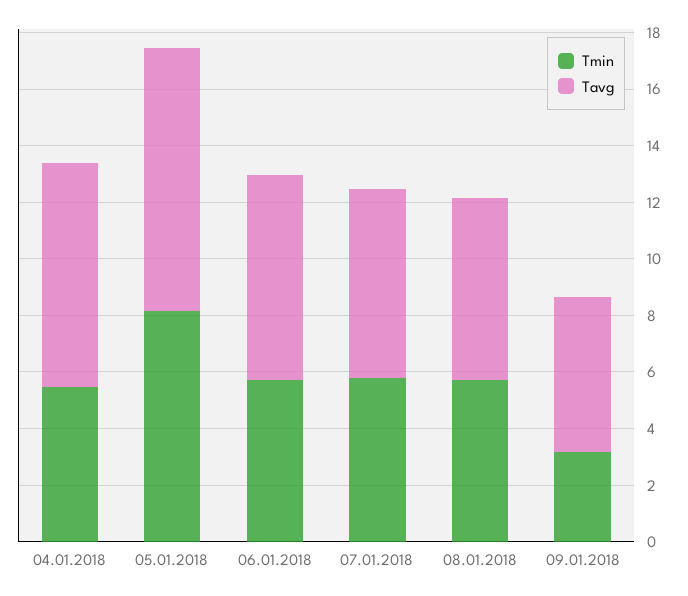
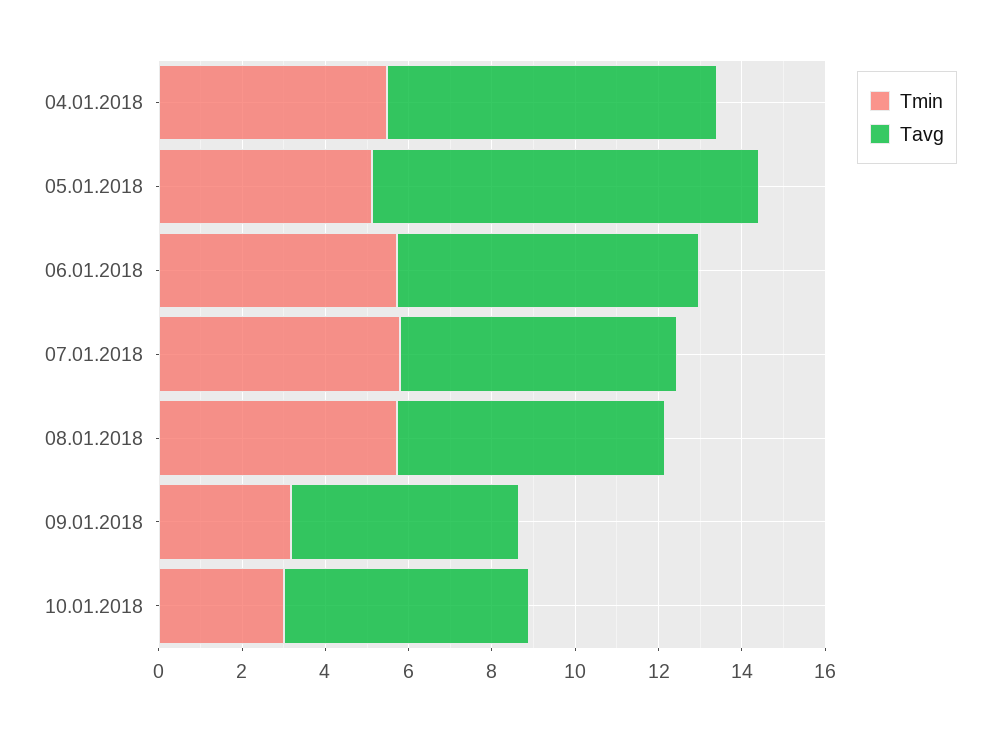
Tmin, 05.01.2018: 8 -> 5
Tmin, 10.01.2018: none -> 3
Tavg, 10.01.2018: none -> 6

